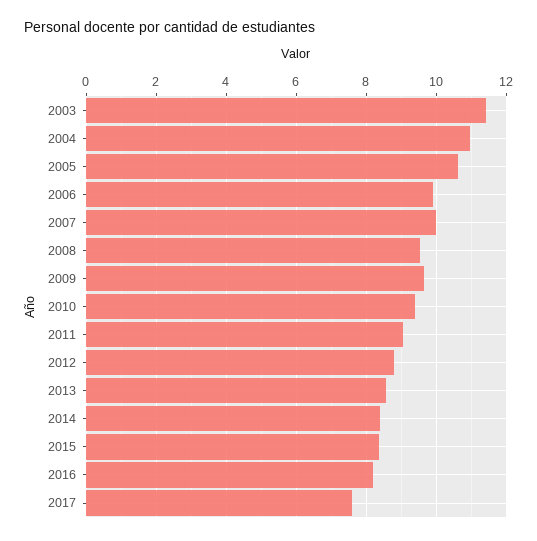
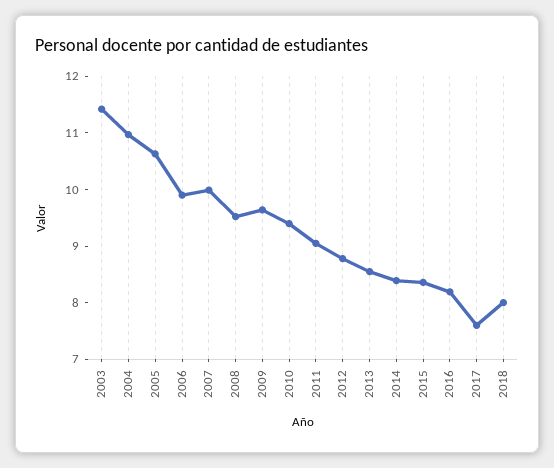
2018: none -> 8

